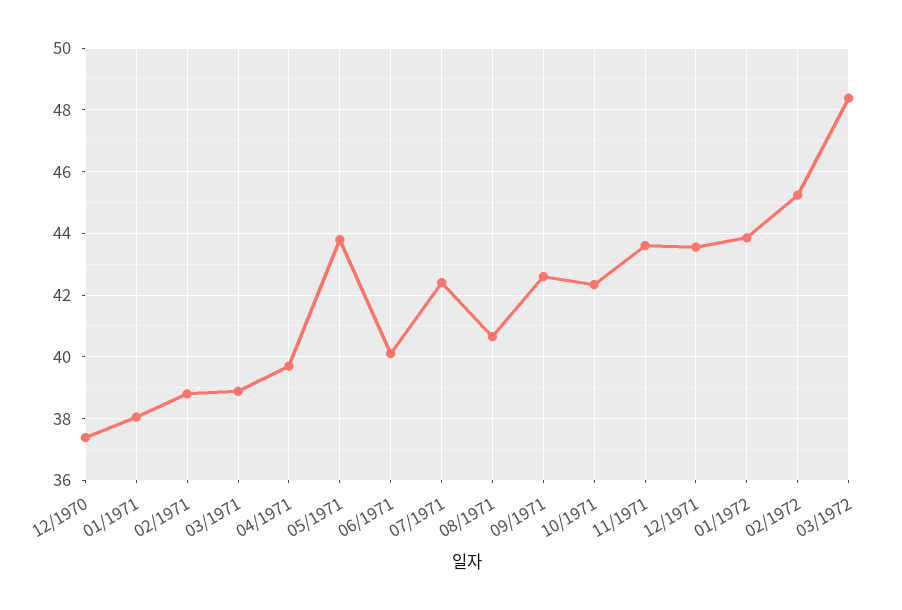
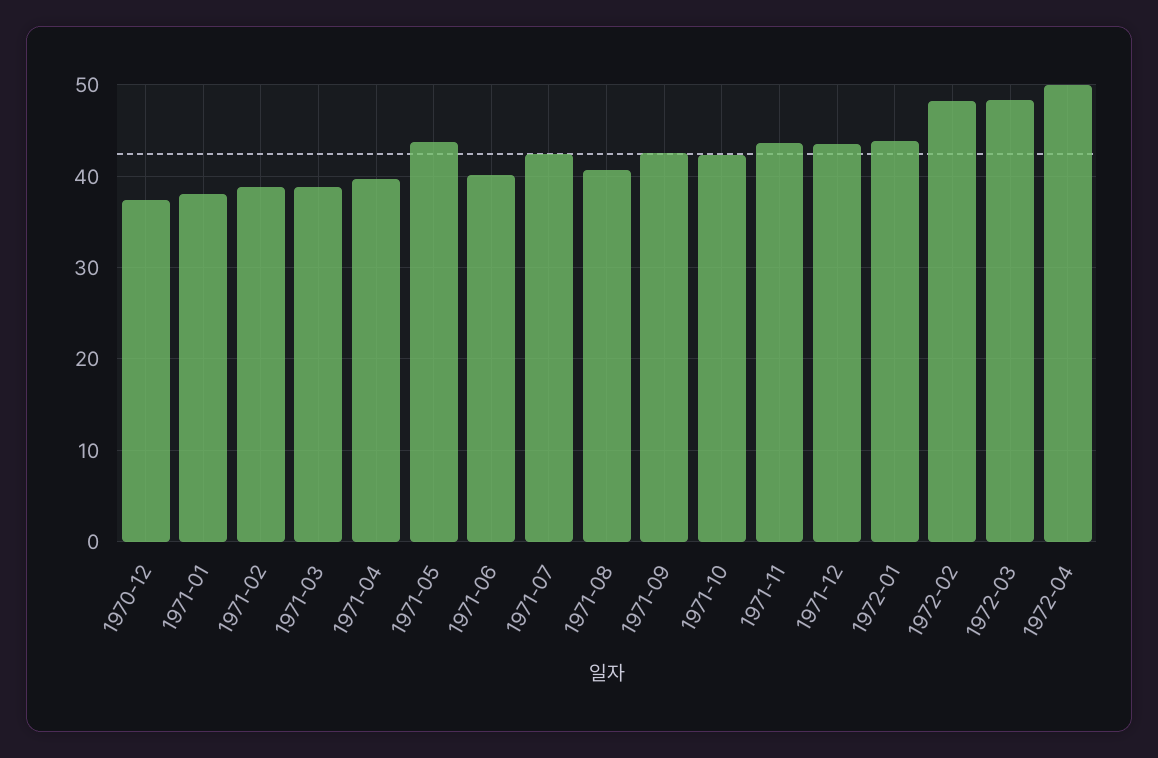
02/1972: 45.2 -> 48
1972-04: none -> 50

